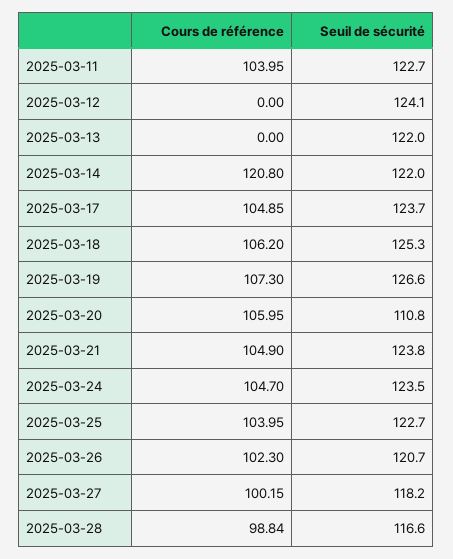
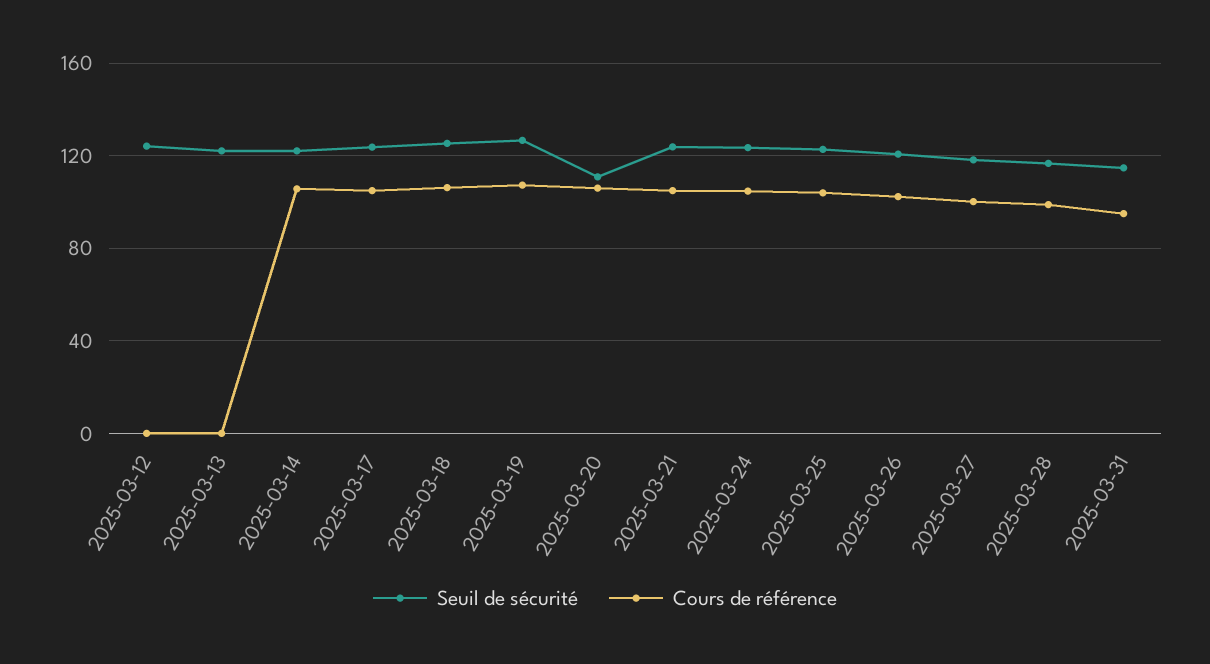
Cours de référence, 2025-03-11: 103.95 -> none
Seuil de sécurité, 2025-03-11: 122.7 -> none
Cours de référence, 2025-03-14: 120.8 -> 105
Seuil de sécurité, 2025-03-31: none -> 115
Cours de référence, 2025-03-31: none -> 95

